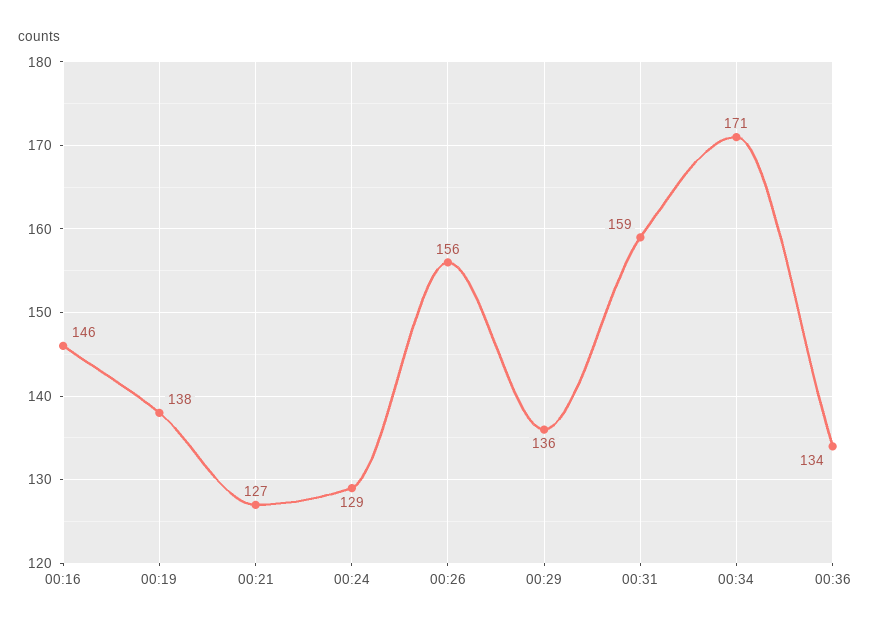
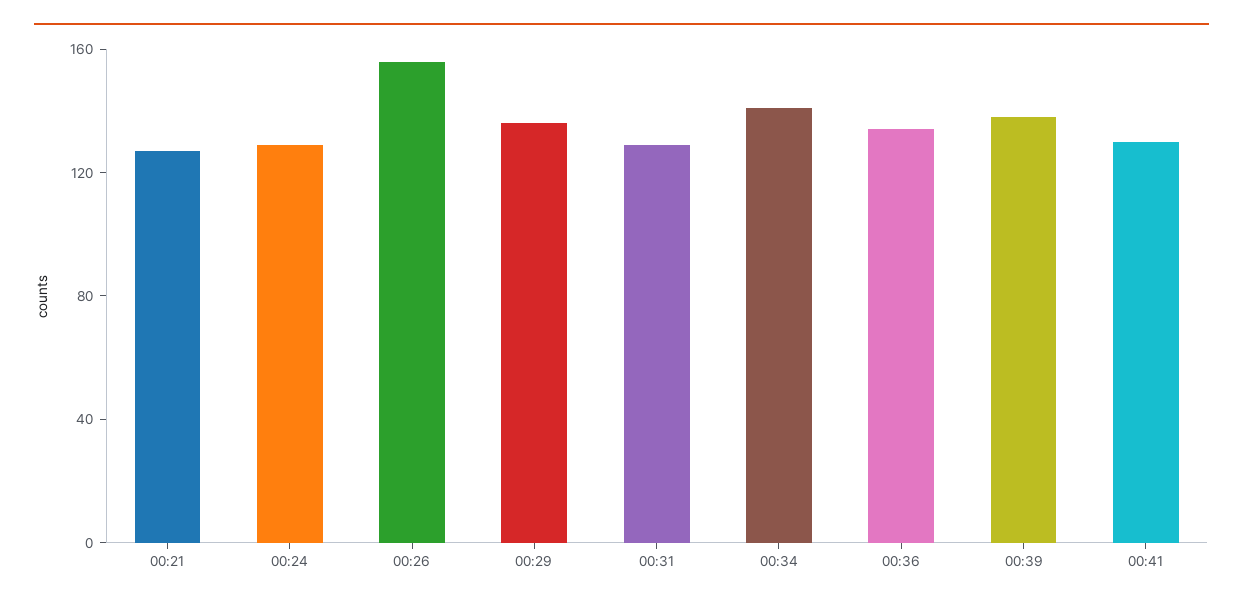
00:16: 146 -> none
00:19: 138 -> none
00:31: 159 -> 130
00:34: 171 -> 140
00:39: none -> 140
00:41: none -> 130

